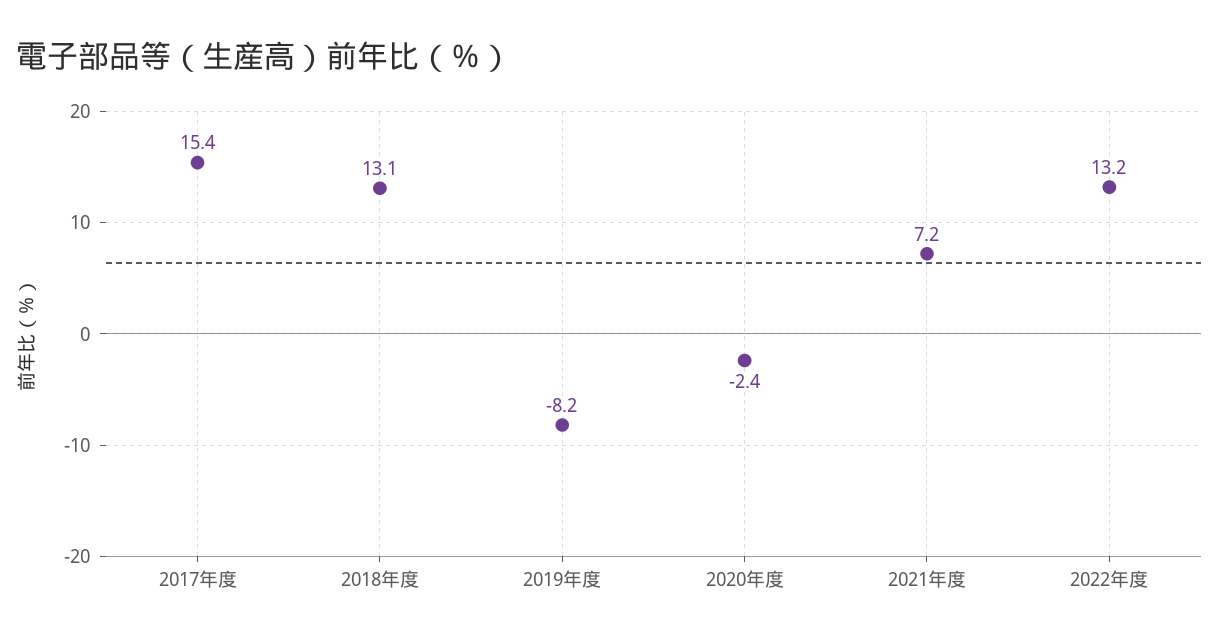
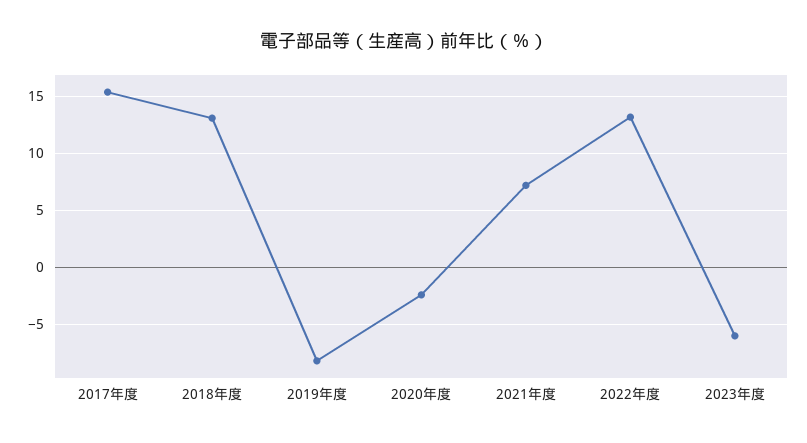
2023年度: none -> -6

